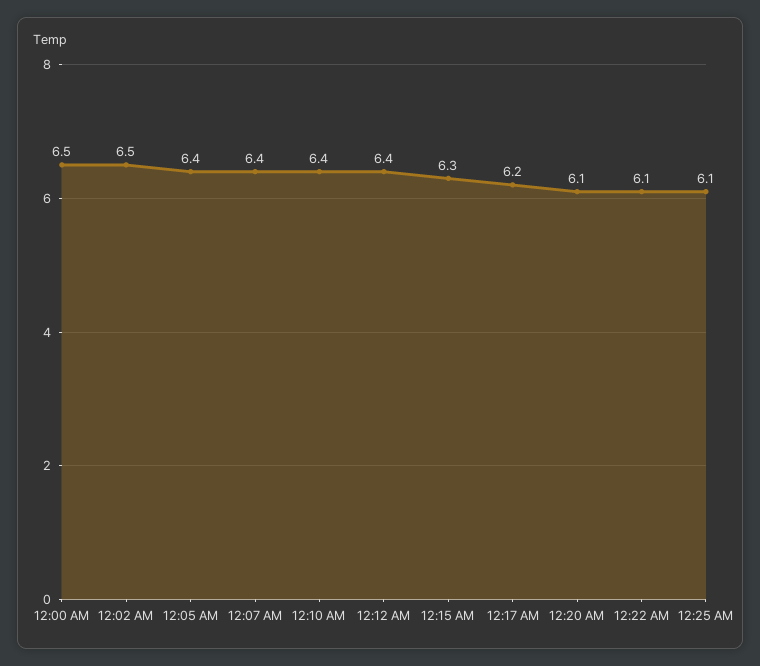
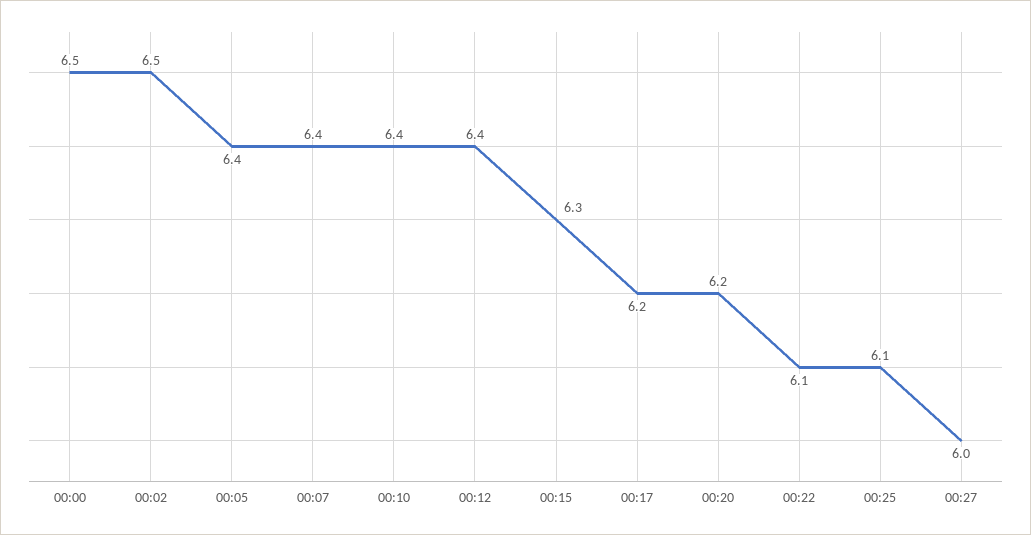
12:20 AM: 6.1 -> 6.2
00:27: none -> 6

